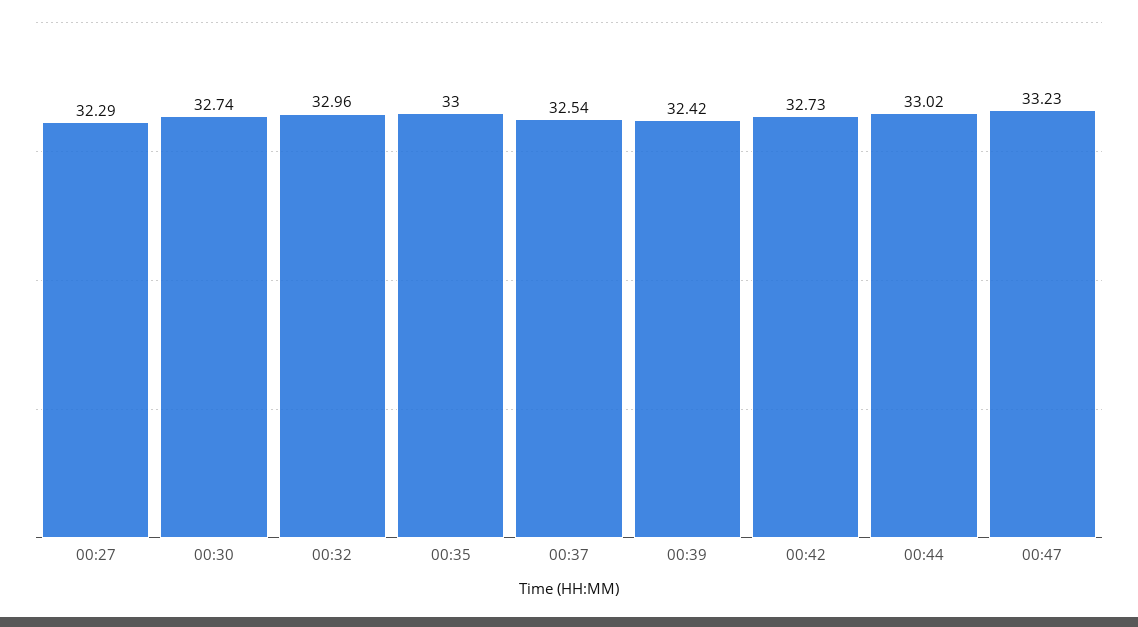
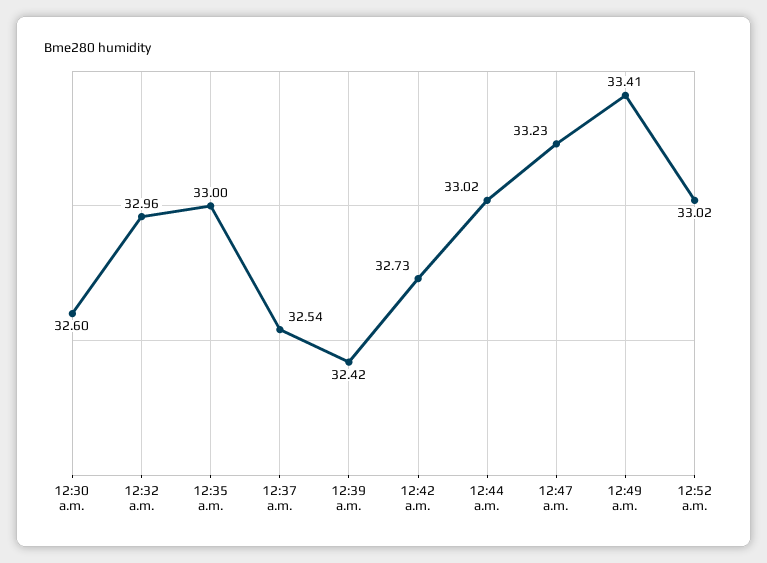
00:27: 32.29 -> none
00:30: 32.74 -> 32.6
12:49 a.m.: none -> 33.41
12:52 a.m.: none -> 33.02

